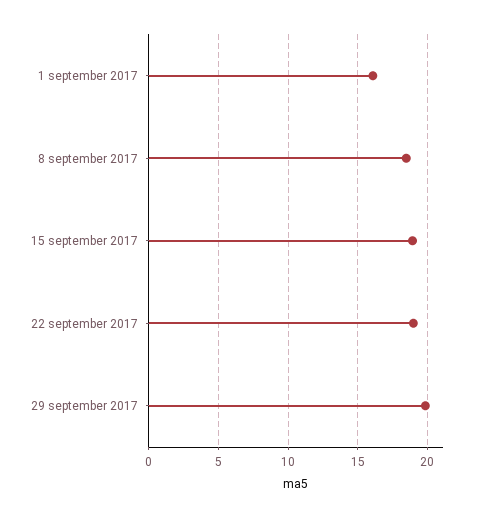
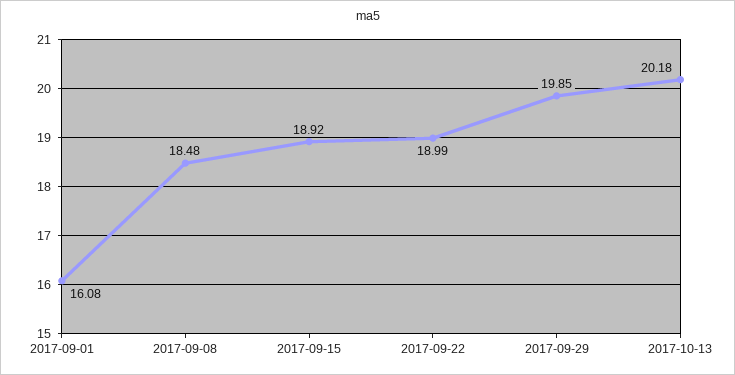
2017-10-13: none -> 20.18

